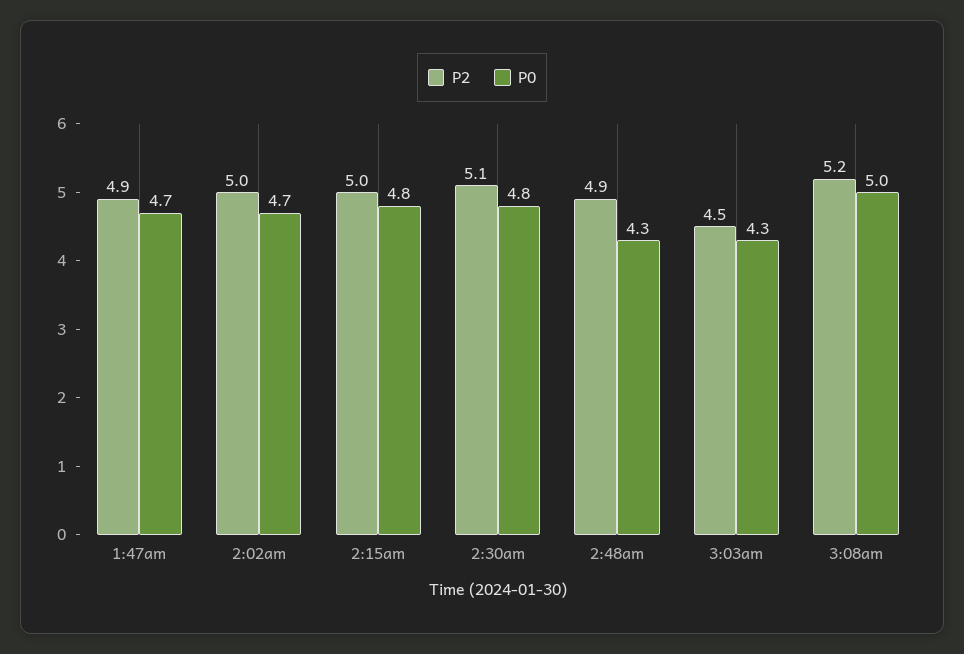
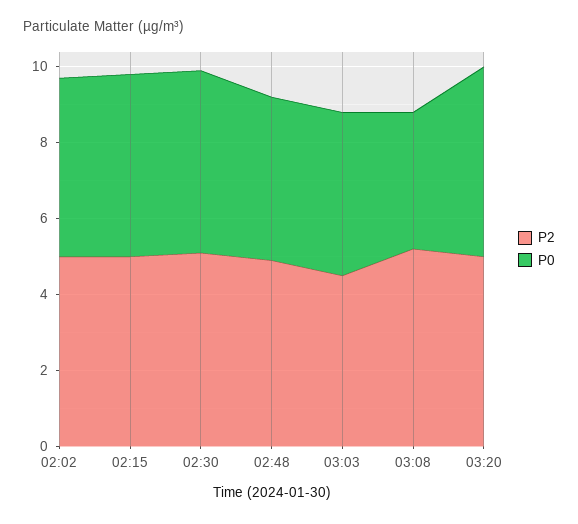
P2, 1:47am: 4.9 -> none
P0, 1:47am: 4.7 -> none
P0, 3:08am: 5 -> 3.5
P2, 03:20: none -> 5
P0, 03:20: none -> 5

